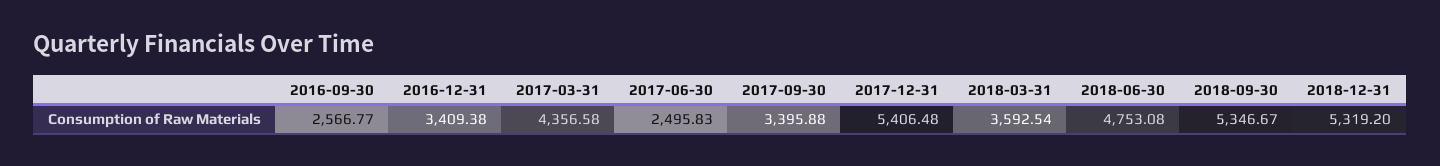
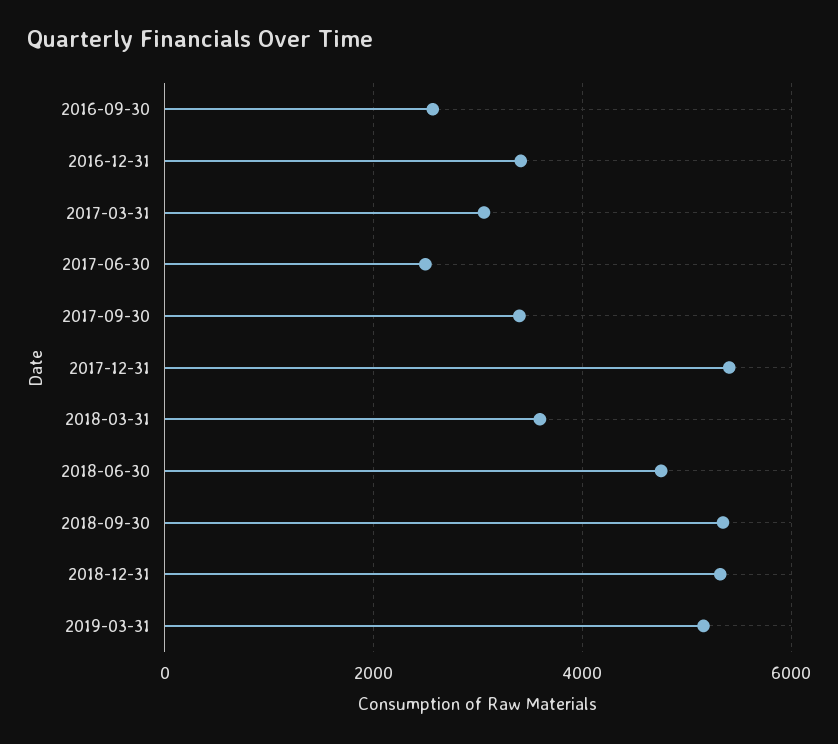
2017-03-31: 4356.58 -> 3000
2019-03-31: none -> 5200

